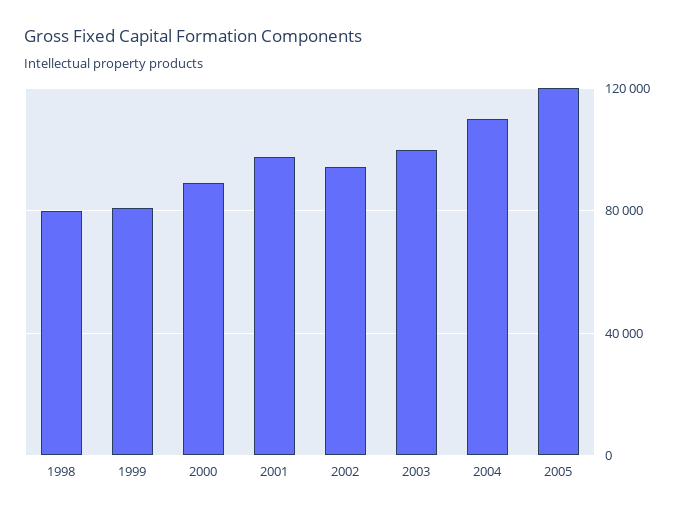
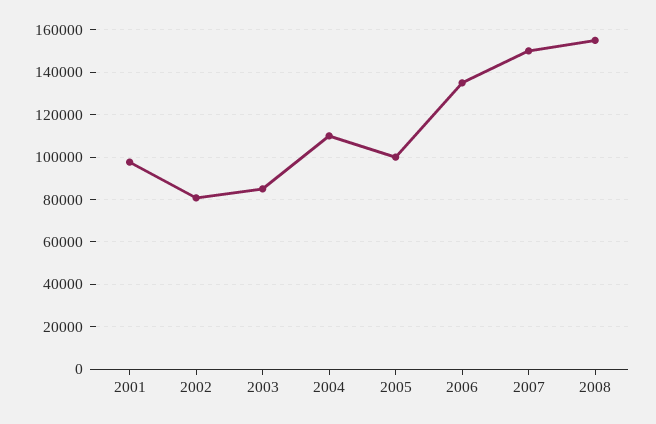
1998: 80000 -> none
1999: 80000 -> none
2000: 90000 -> none
2002: 95000 -> 80000
2003: 100000 -> 85000
2005: 120000 -> 100000
2006: none -> 135000
2007: none -> 150000
2008: none -> 155000

